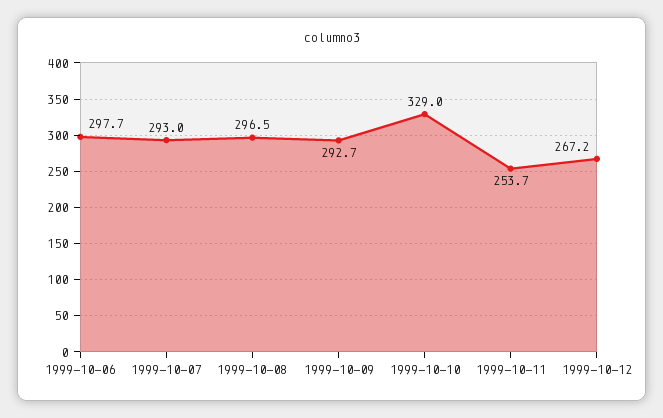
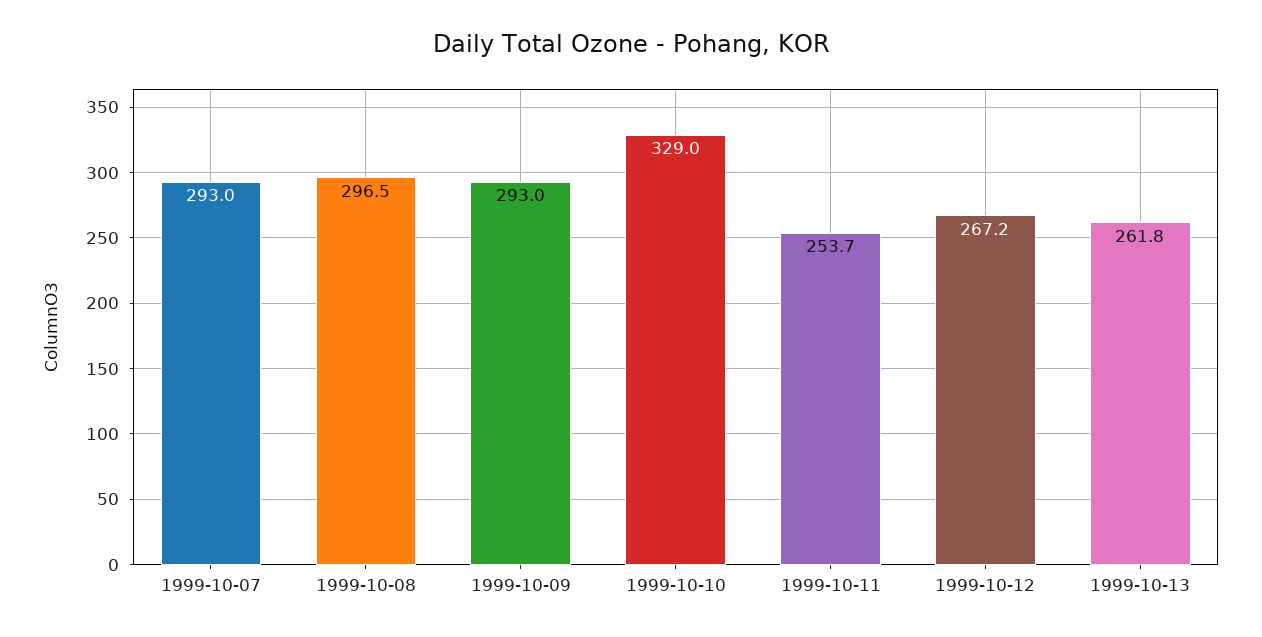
1999-10-06: 297.7 -> none
1999-10-09: 292.7 -> 293
1999-10-13: none -> 261.8

